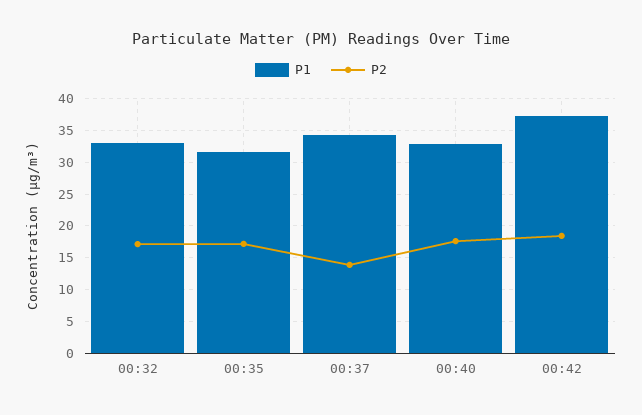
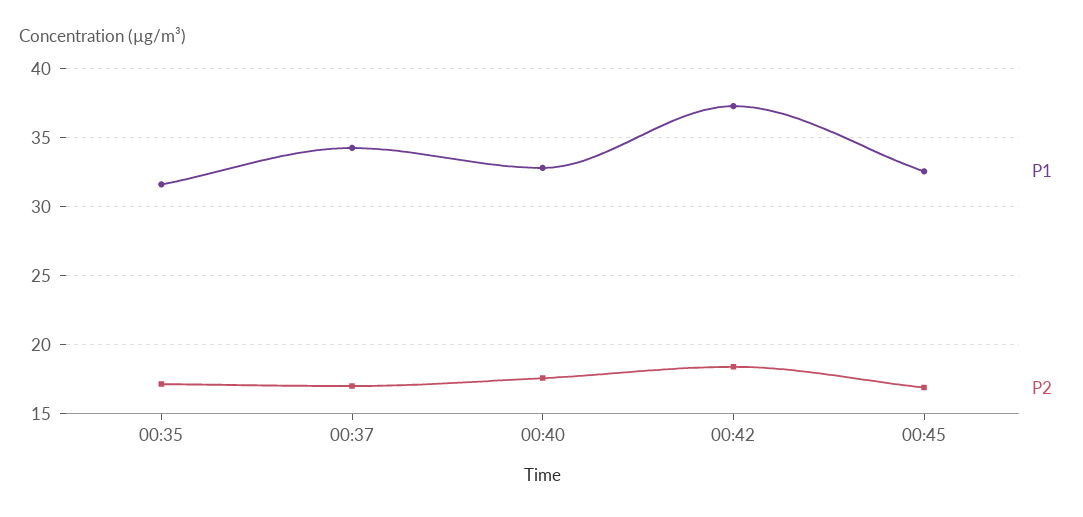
P1, 00:32: 33 -> none
P2, 00:32: 17 -> none
P2, 00:37: 14 -> 17
P1, 00:45: none -> 32.5
P2, 00:45: none -> 17

